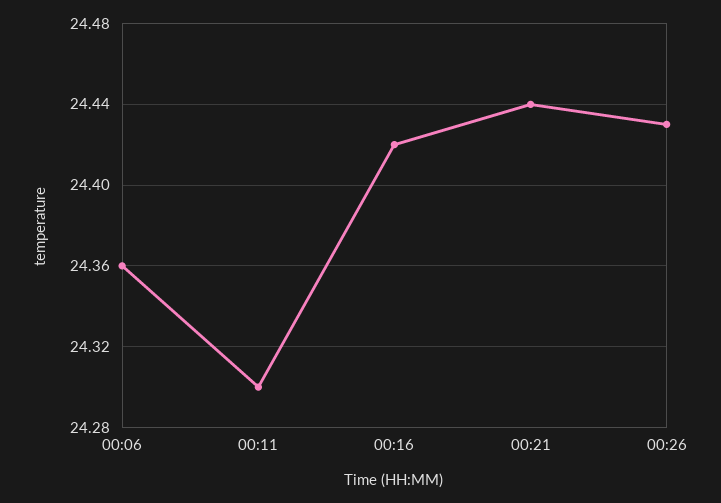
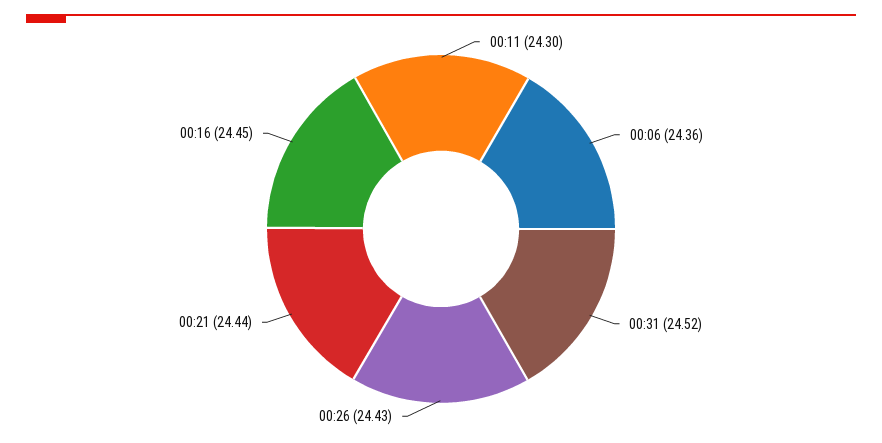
00:16: 24.42 -> 24.45
00:31: none -> 24.52

